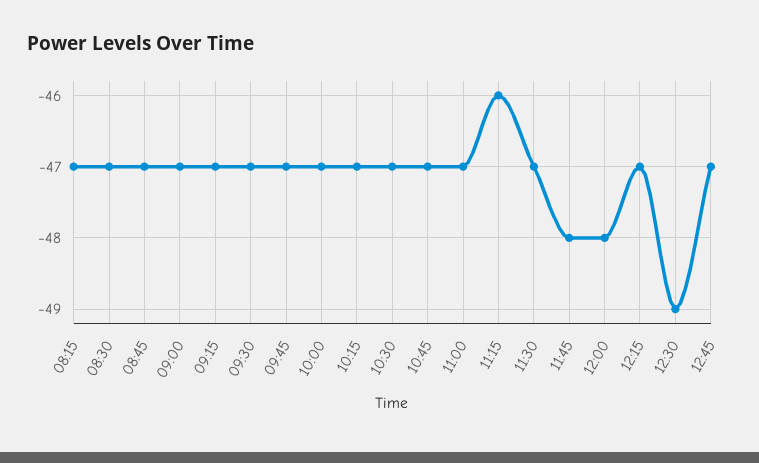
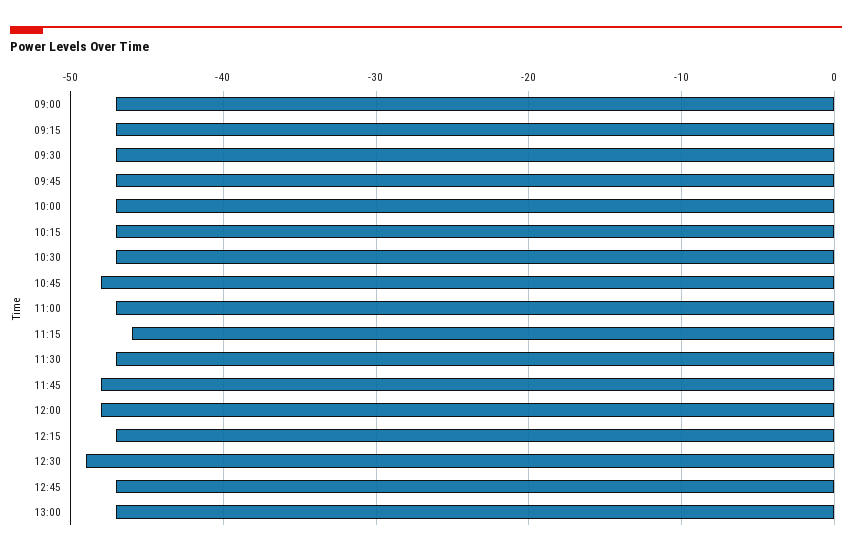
08:15: -47 -> none
08:30: -47 -> none
08:45: -47 -> none
10:45: -47 -> -48
13:00: none -> -47

